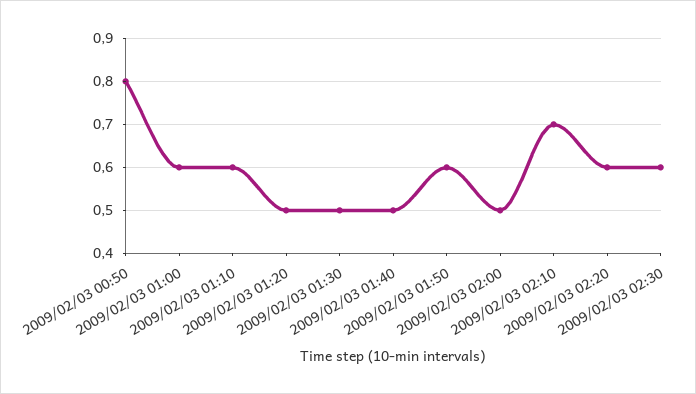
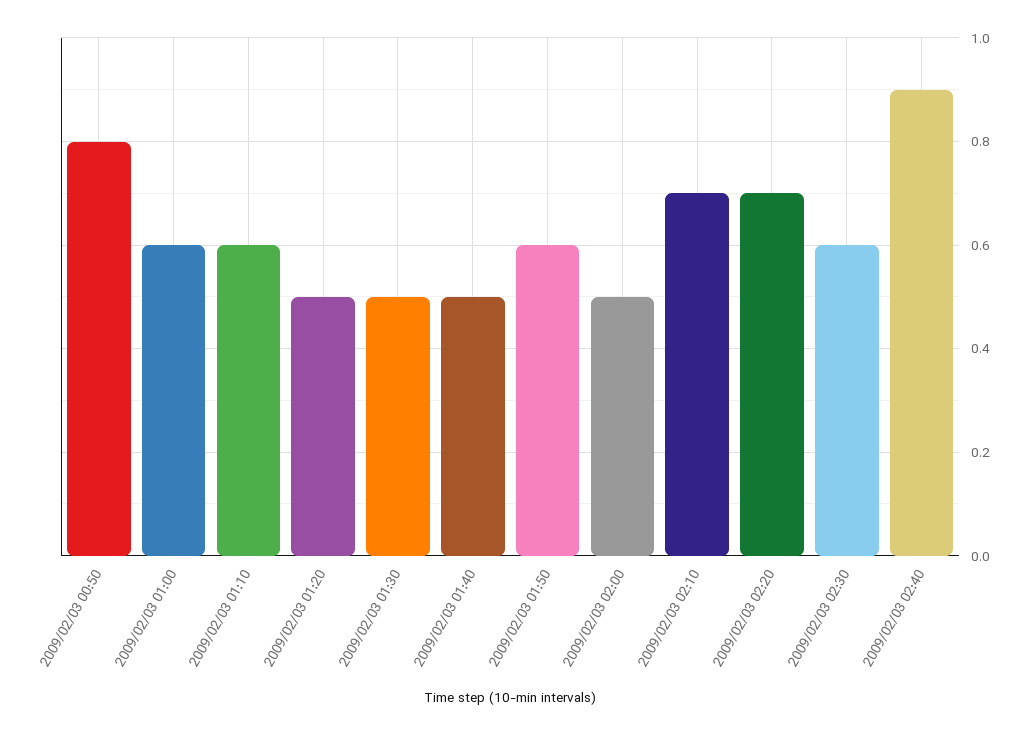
2009/02/03 02:20: 0.6 -> 0.7
2009/02/03 02:40: none -> 0.9

